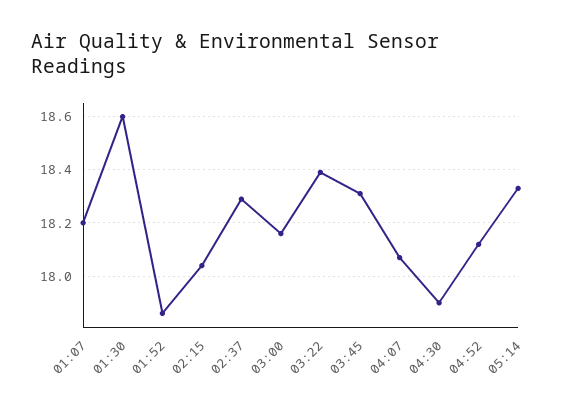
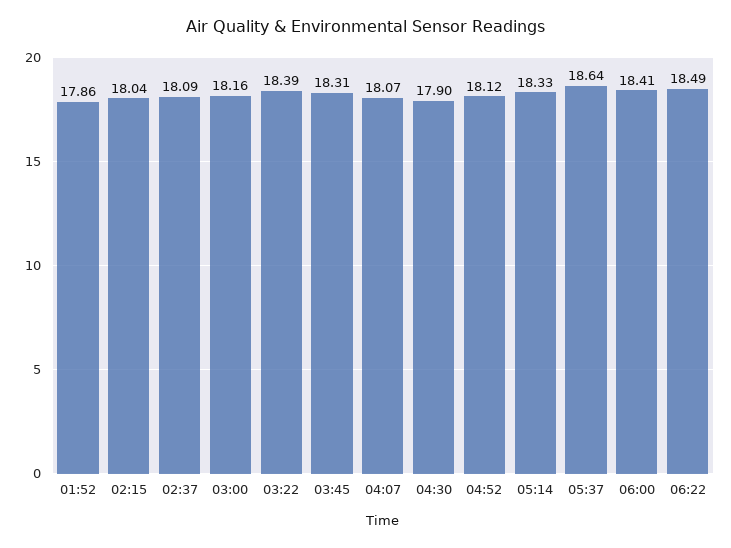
01:07: 18.2 -> none
01:30: 18.6 -> none
02:37: 18.3 -> 18.09
05:37: none -> 18.64
06:00: none -> 18.41
06:22: none -> 18.49

